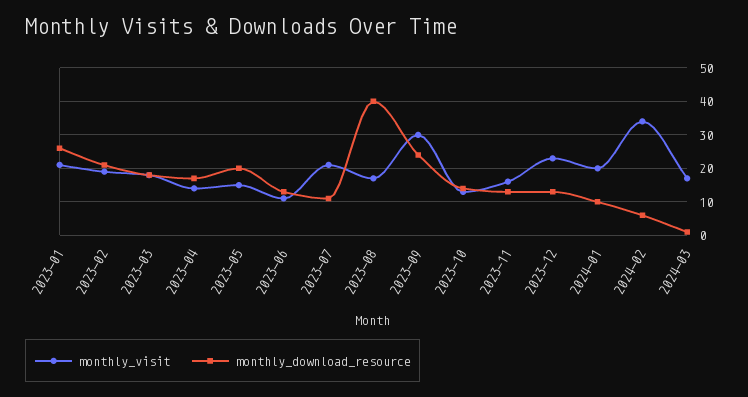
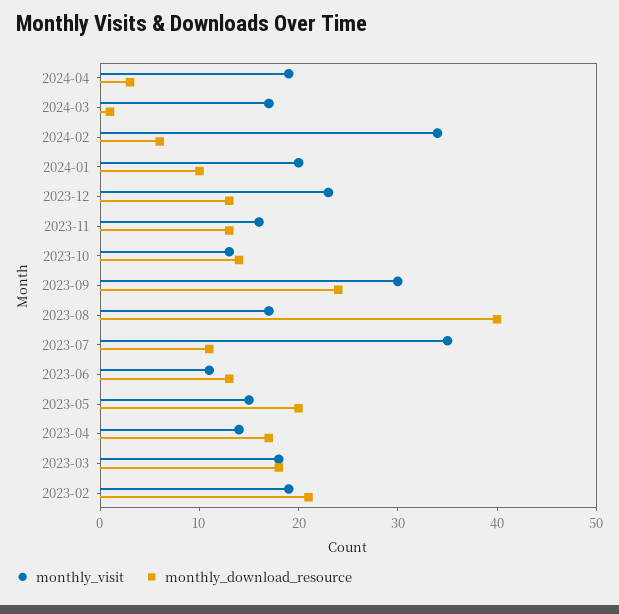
monthly_visit, 2023-01: 20 -> none
monthly_download_resource, 2023-01: 25 -> none
monthly_visit, 2023-07: 20 -> 35
monthly_visit, 2024-04: none -> 19
monthly_download_resource, 2024-04: none -> 3

